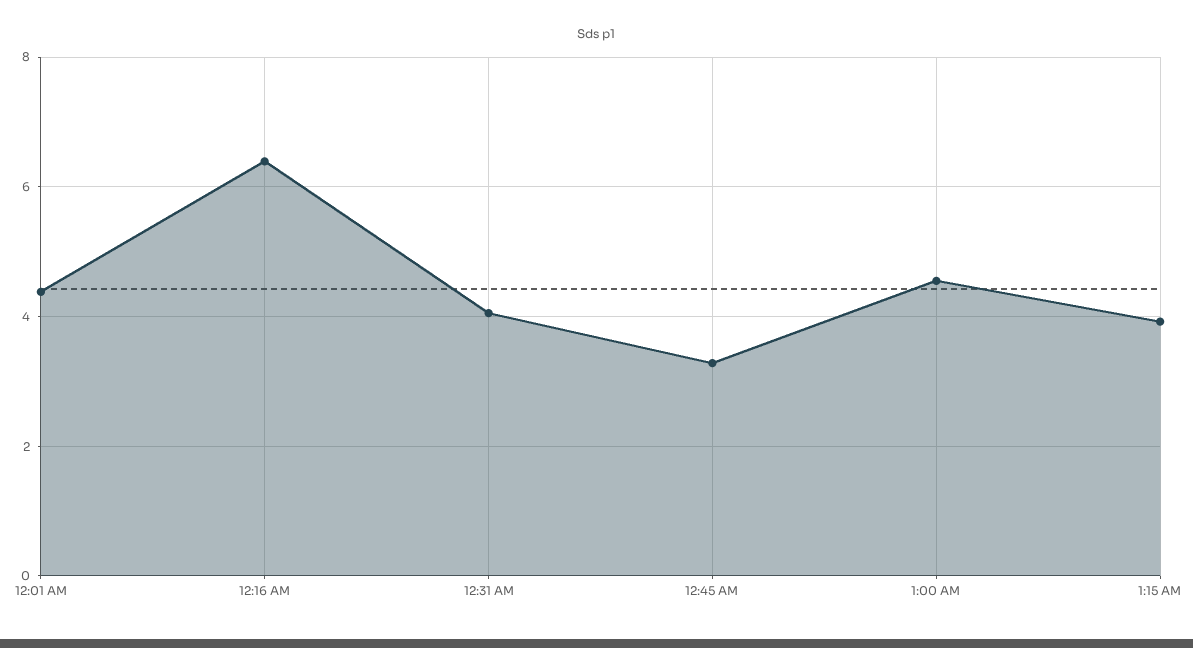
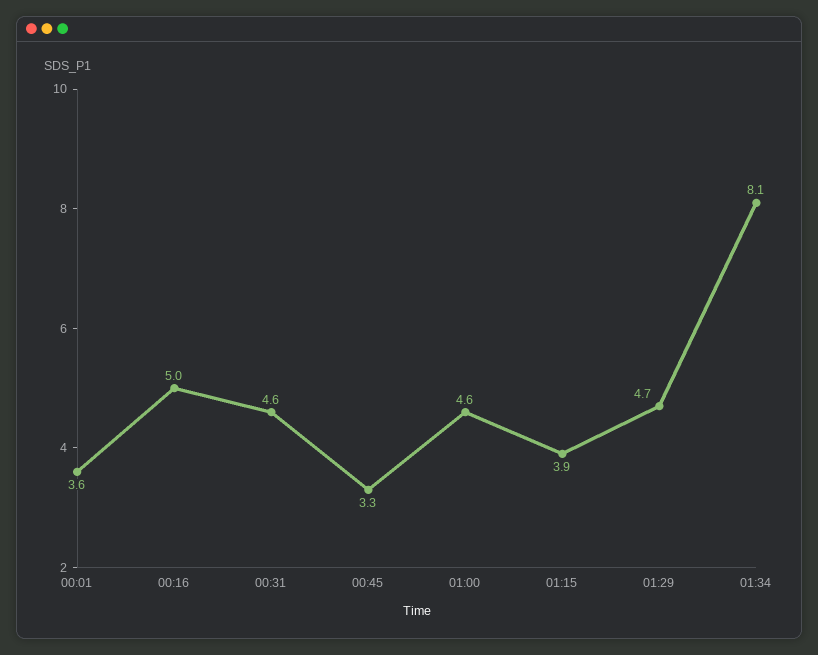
12:01 AM: 4.4 -> 3.6
12:16 AM: 6.4 -> 5
12:31 AM: 4 -> 4.6
01:29: none -> 4.7
01:34: none -> 8.1

